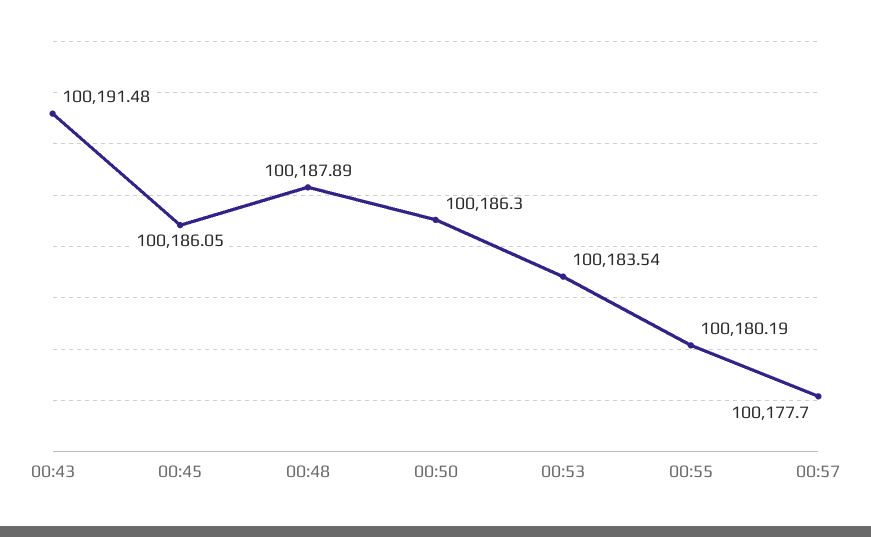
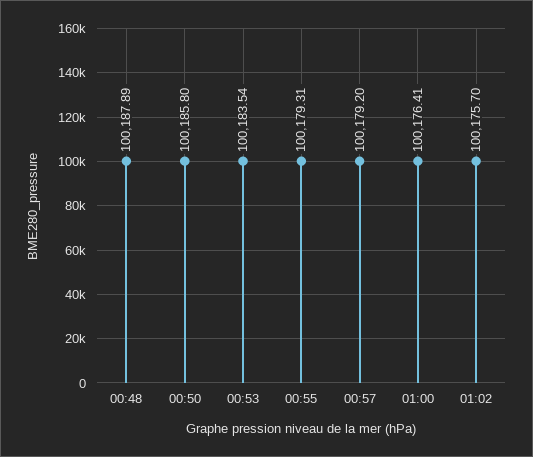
00:43: 100191.48 -> none
00:45: 100186.05 -> none
00:50: 100186.3 -> 100185.8
00:55: 100180.19 -> 100179.31
00:57: 100177.7 -> 100179.2
01:00: none -> 100176.41
01:02: none -> 100175.7

